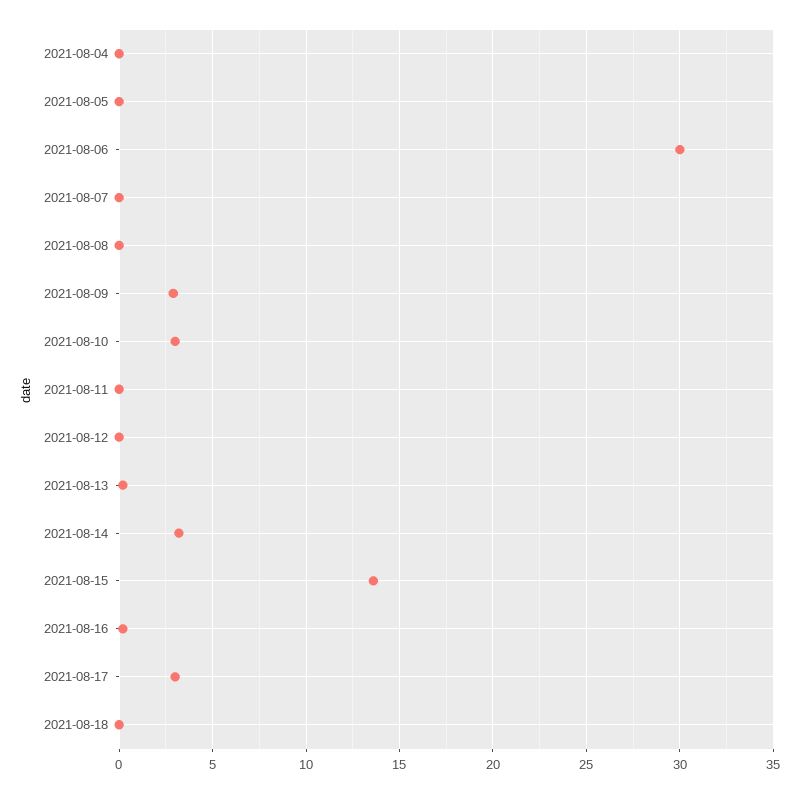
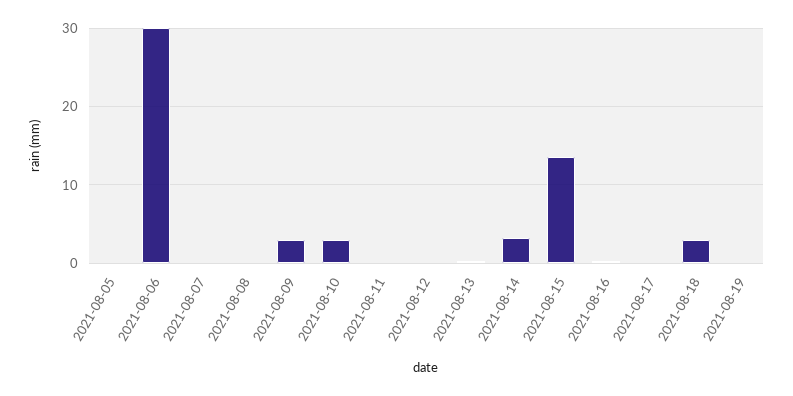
2021-08-04: 0 -> none
2021-08-17: 3 -> 0
2021-08-18: 0 -> 3
2021-08-19: none -> 0

